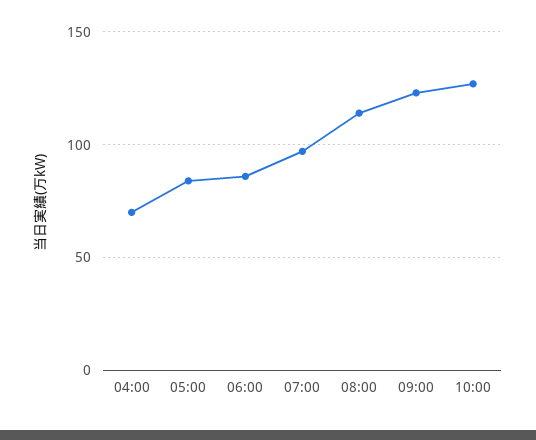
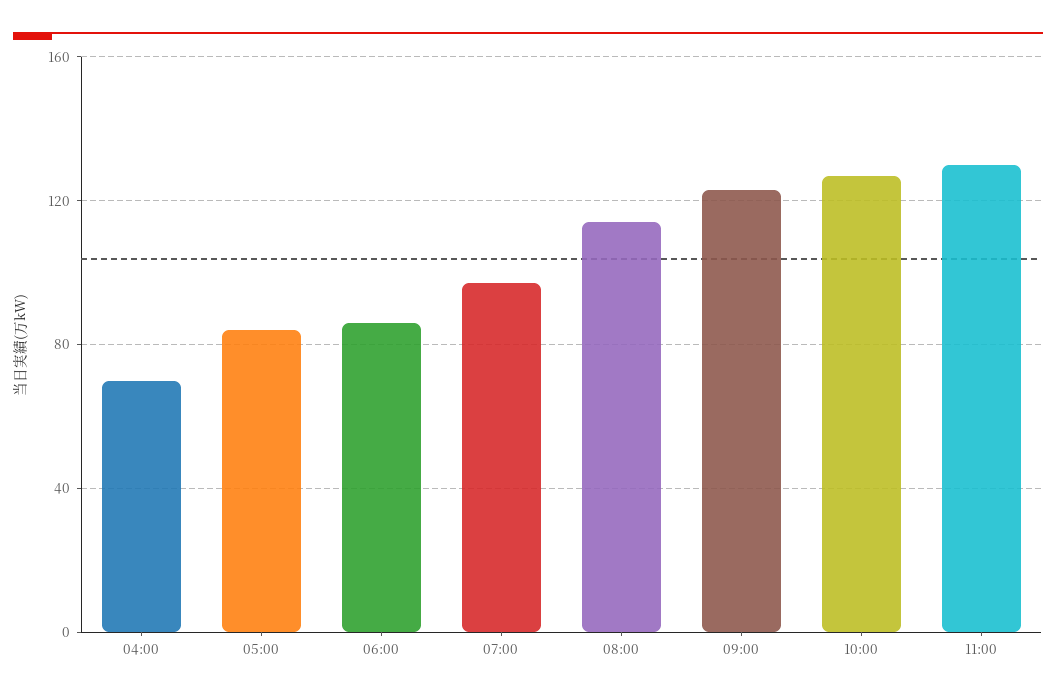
11:00: none -> 130

